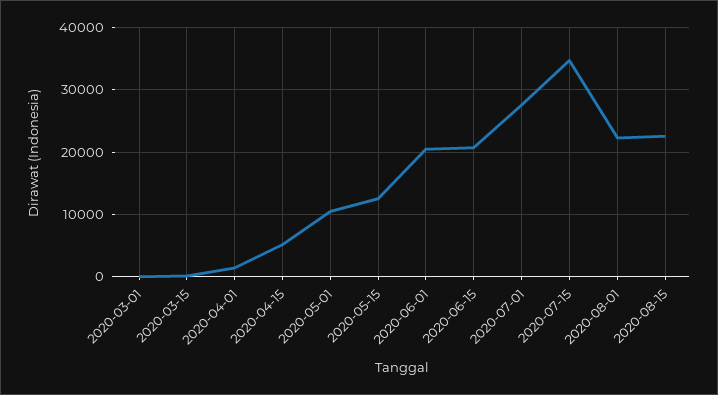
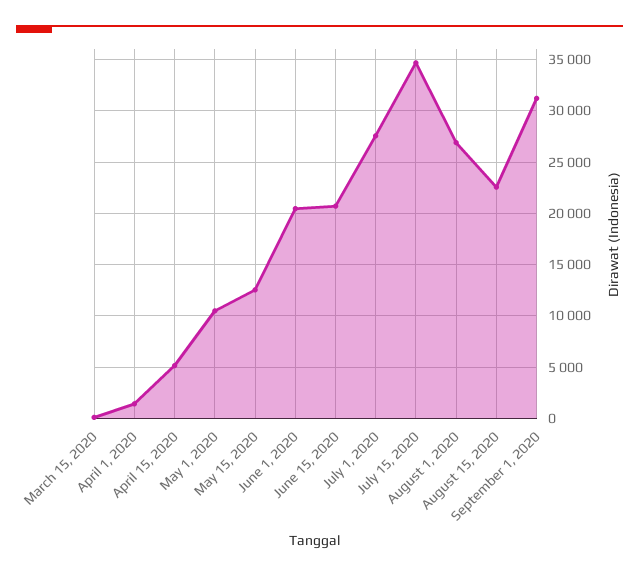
2020-03-01: 0 -> none
2020-08-01: 22000 -> 27000
September 1, 2020: none -> 31000

